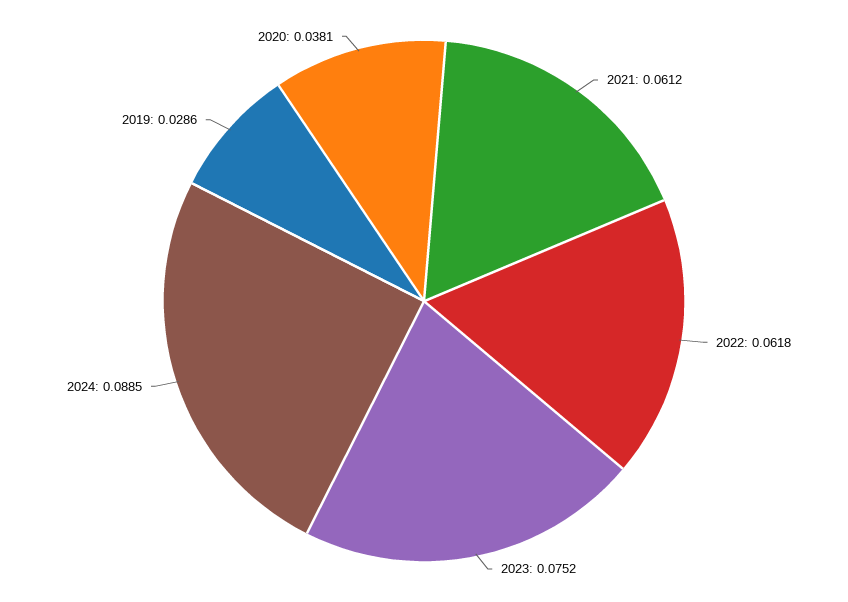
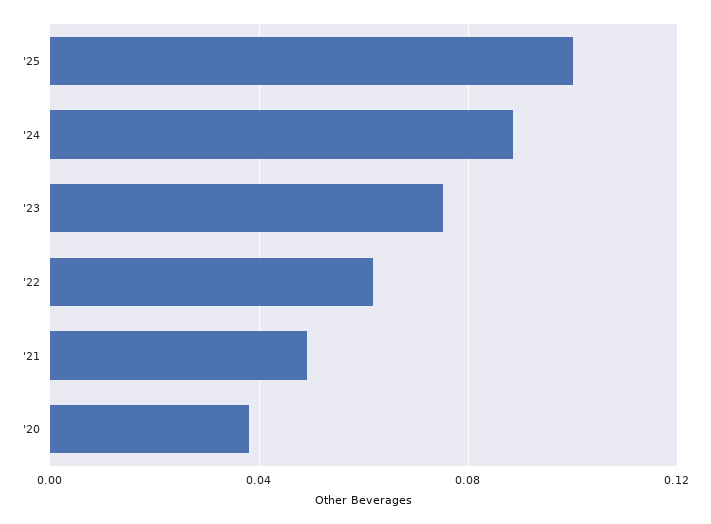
2021: 0.0612 -> 0.05
2019: 0.0286 -> none
'25: none -> 0.1

